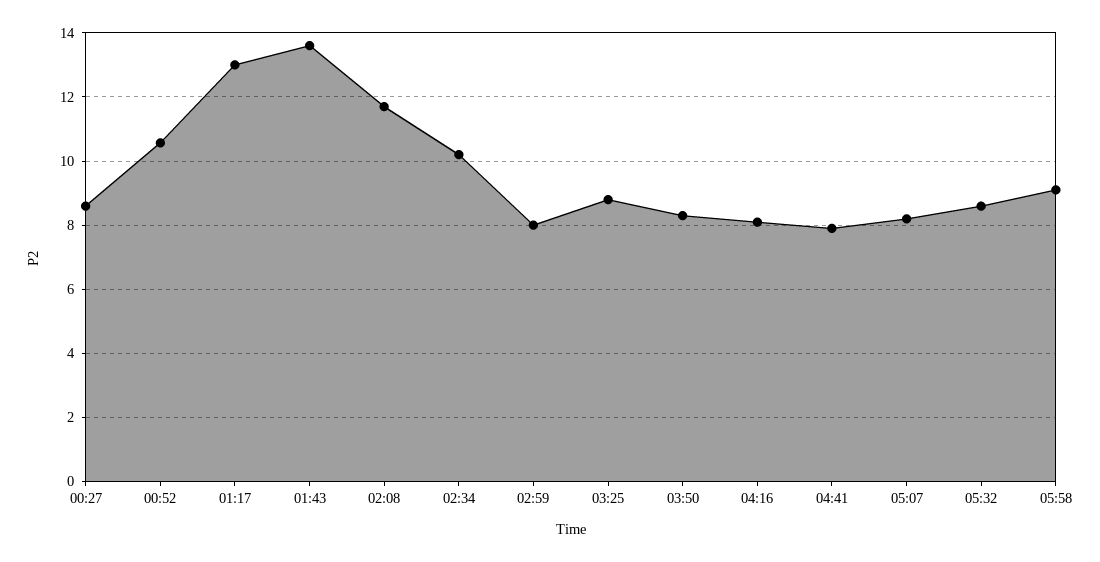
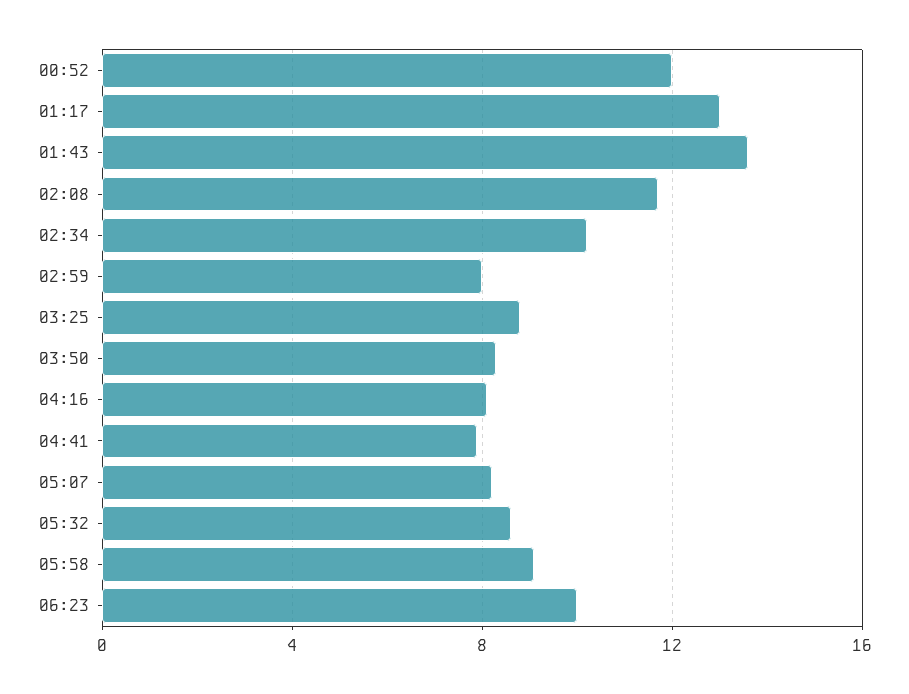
00:27: 8.6 -> none
00:52: 10.6 -> 12
06:23: none -> 10

